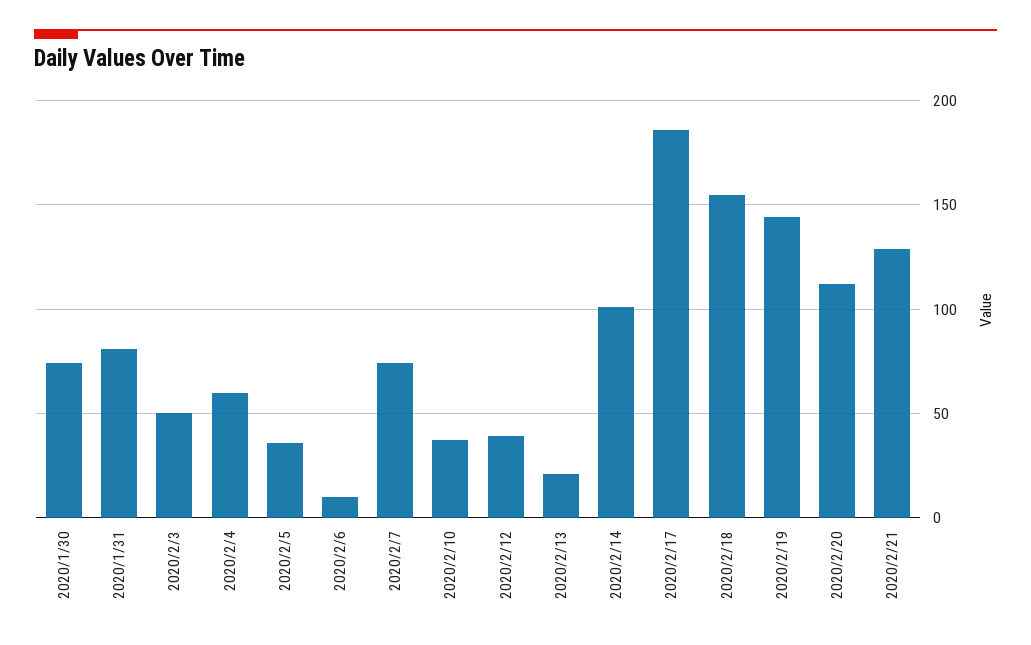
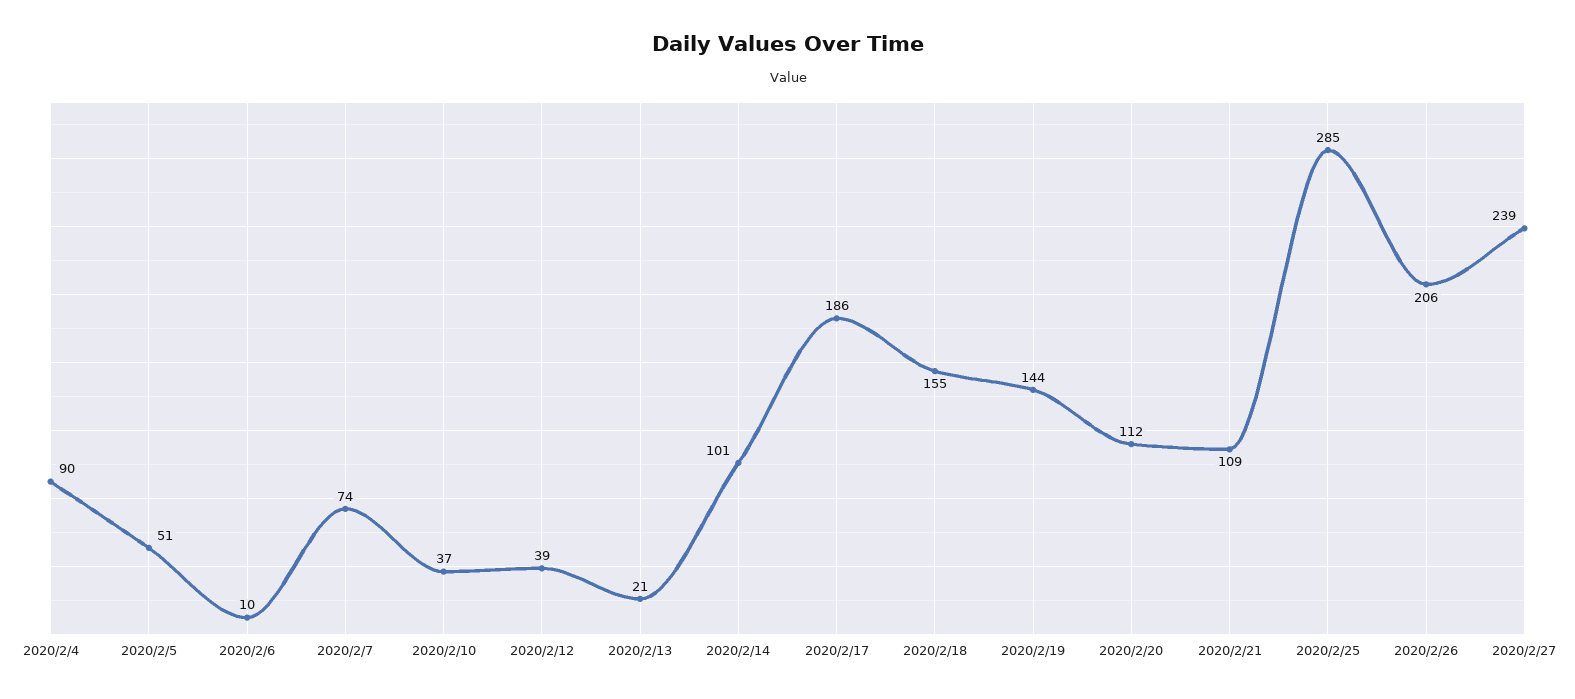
2020/1/30: 75 -> none
2020/1/31: 80 -> none
2020/2/3: 50 -> none
2020/2/4: 60 -> 90
2020/2/5: 35 -> 51
2020/2/21: 130 -> 109
2020/2/25: none -> 285
2020/2/26: none -> 206
2020/2/27: none -> 239

